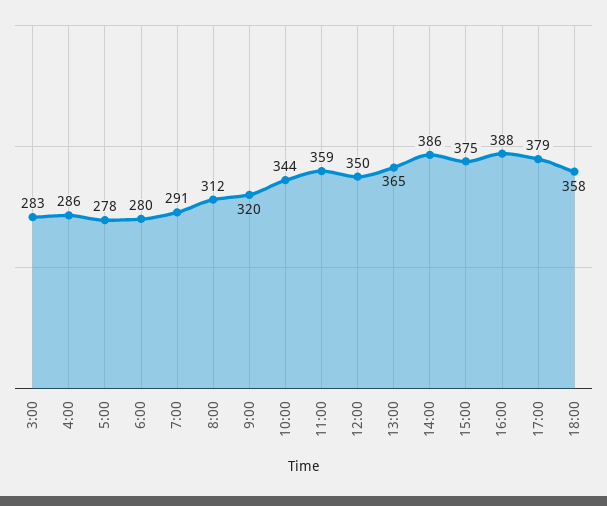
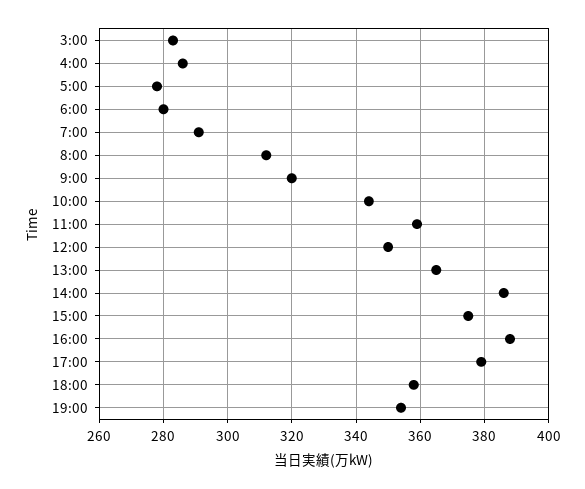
19:00: none -> 355

